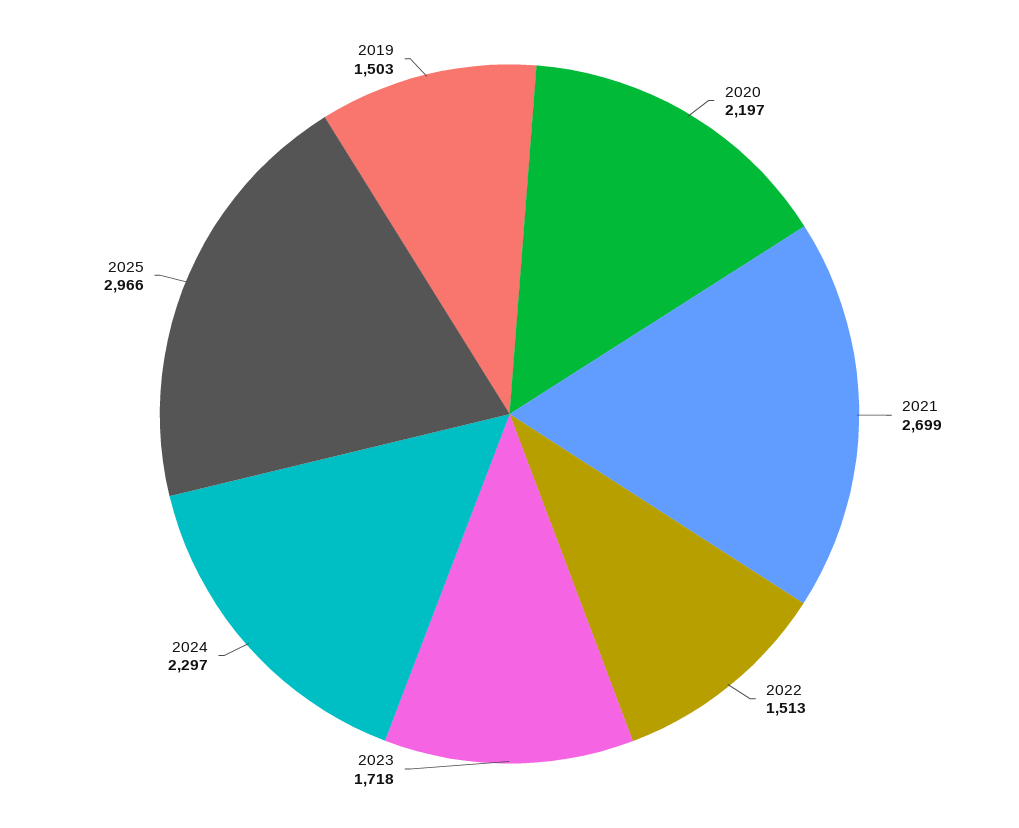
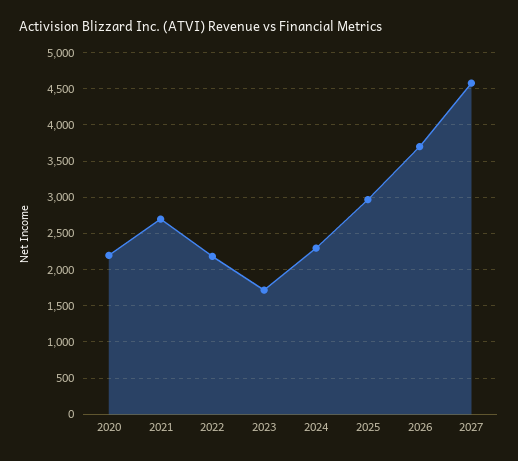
2022: 1513 -> 2200
2019: 1503 -> none
2026: none -> 3700
2027: none -> 4600

